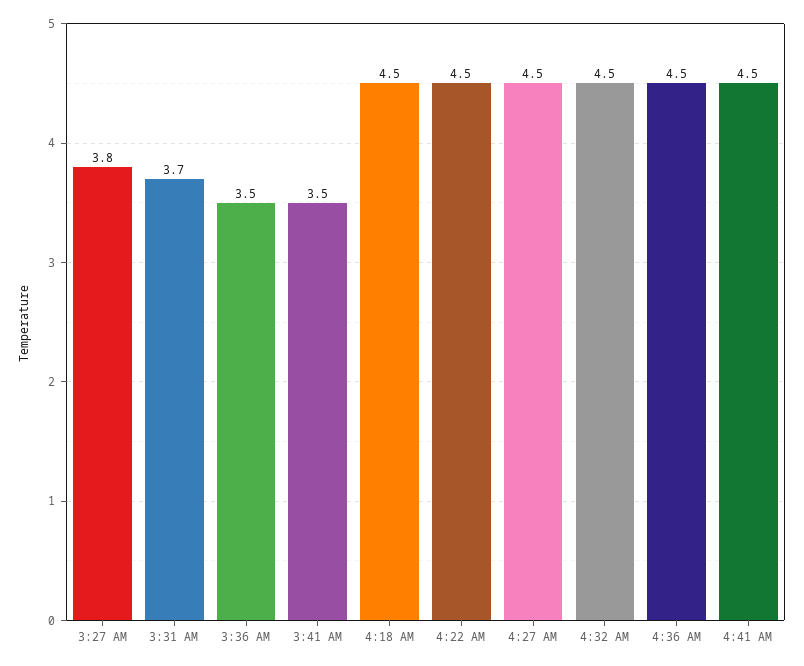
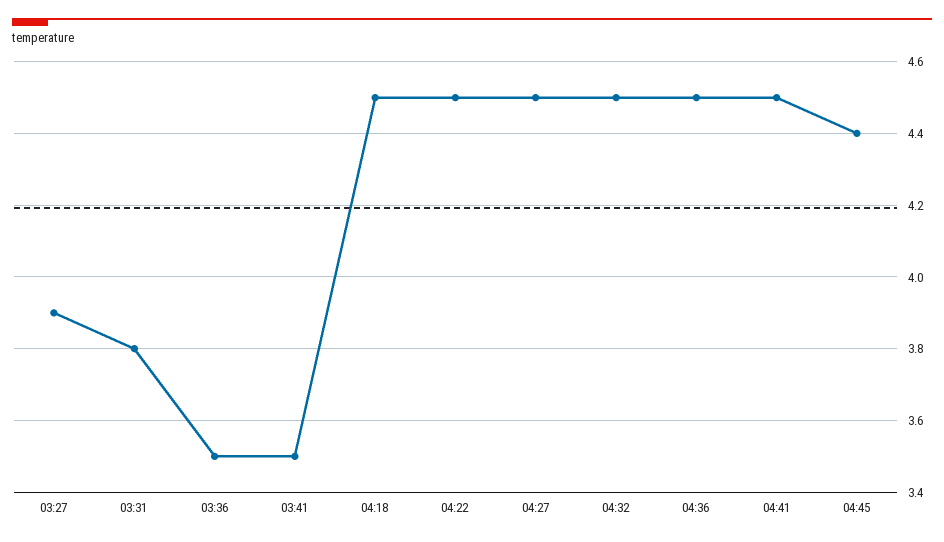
3:27 AM: 3.8 -> 3.9
3:31 AM: 3.7 -> 3.8
04:45: none -> 4.4

